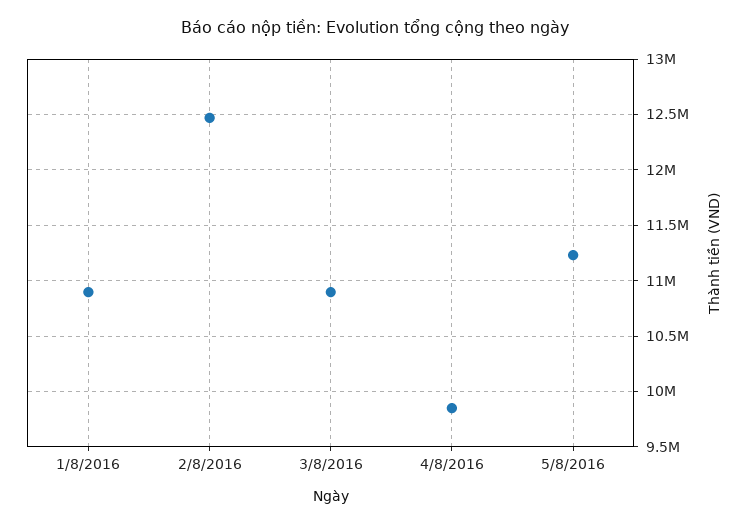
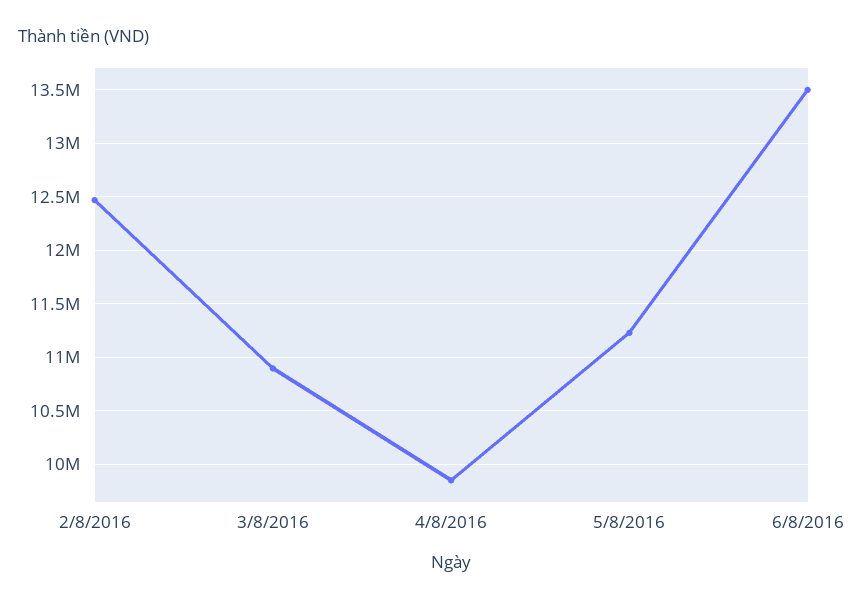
1/8/2016: 10900000 -> none
6/8/2016: none -> 13500000

